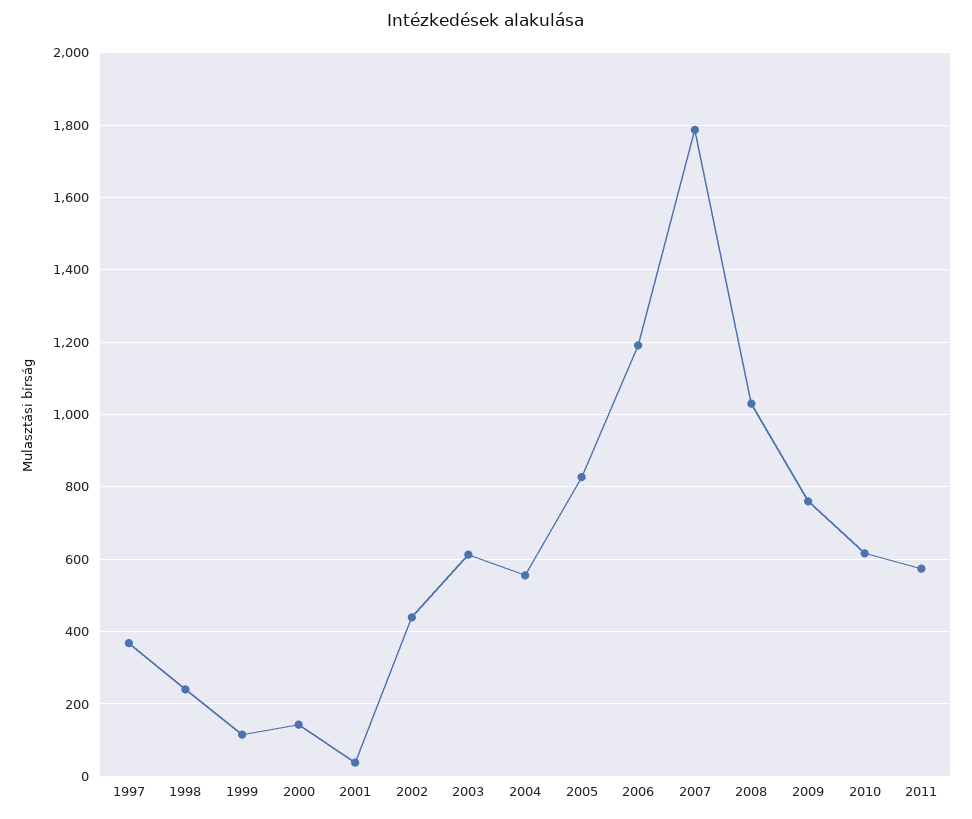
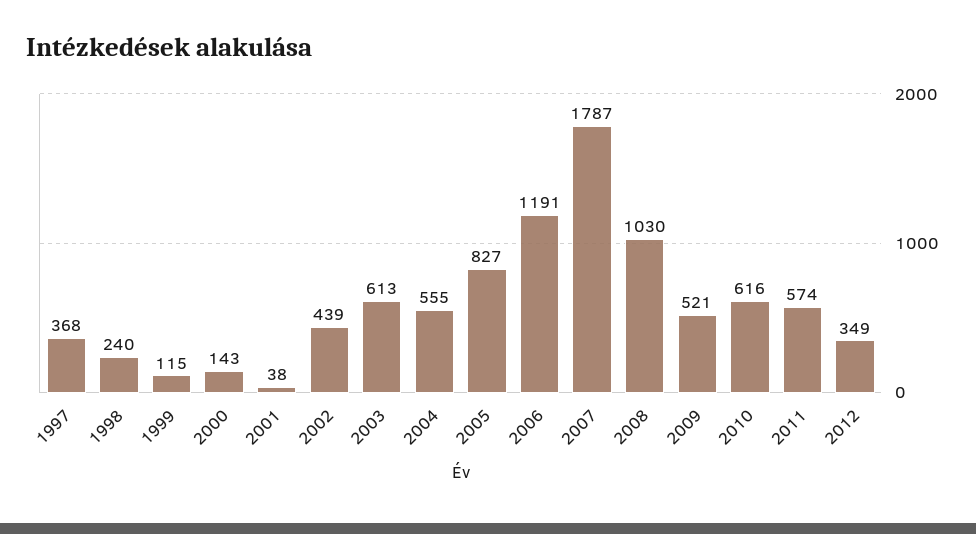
2009: 760 -> 521
2012: none -> 349

